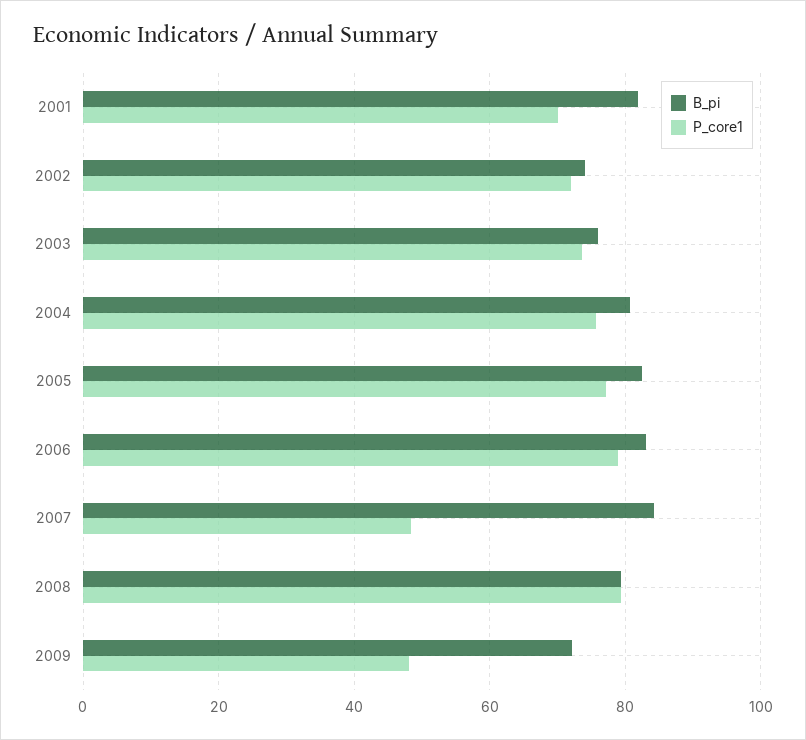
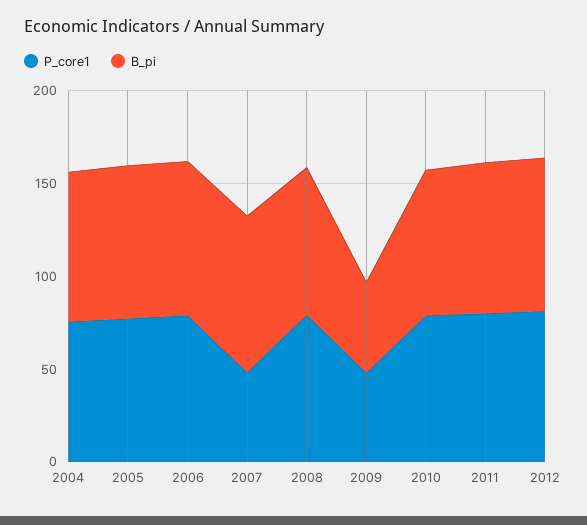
B_pi, 2001: 82 -> none
P_core1, 2001: 70 -> none
B_pi, 2002: 74 -> none
P_core1, 2002: 72 -> none
B_pi, 2003: 76 -> none
P_core1, 2003: 74 -> none
B_pi, 2009: 72 -> 50
P_core1, 2010: none -> 80
B_pi, 2010: none -> 80
P_core1, 2011: none -> 80
B_pi, 2011: none -> 80
P_core1, 2012: none -> 80
B_pi, 2012: none -> 80

